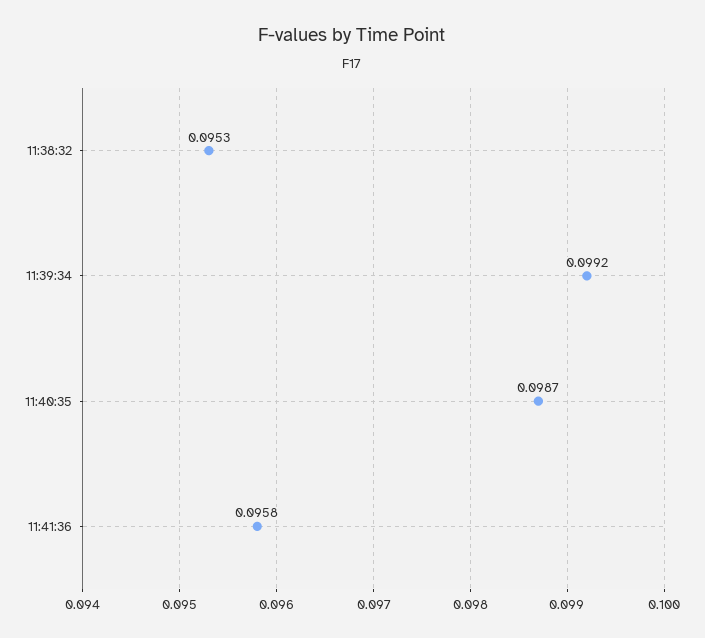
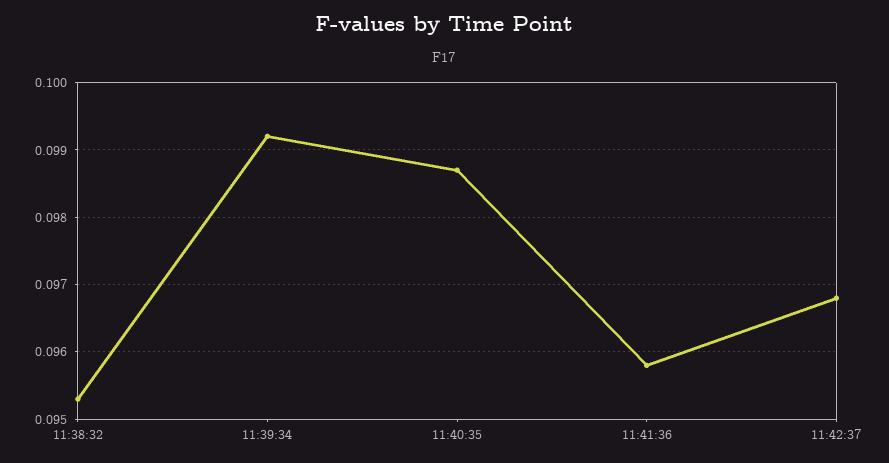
11:42:37: none -> 0.0968

